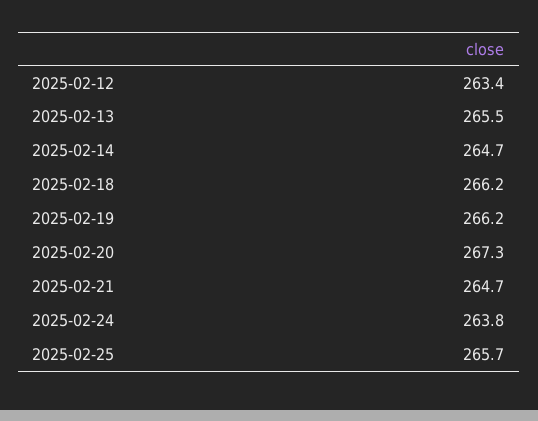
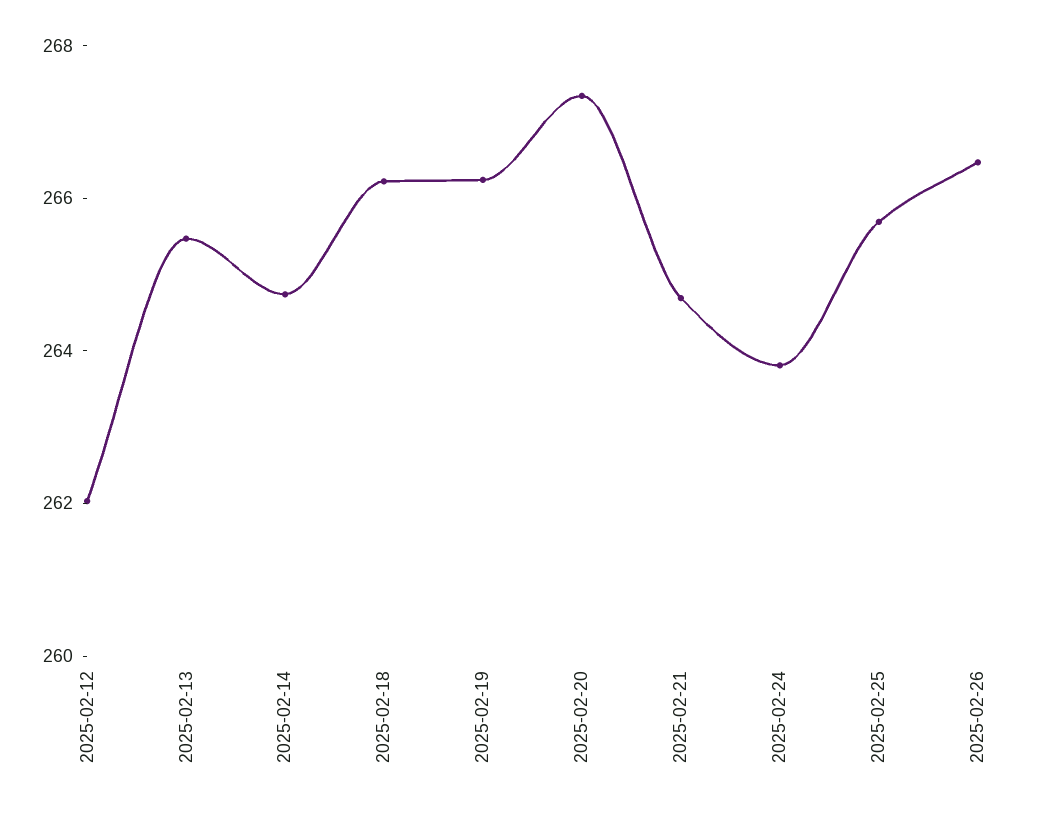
2025-02-12: 263.4 -> 262
2025-02-26: none -> 266.5

